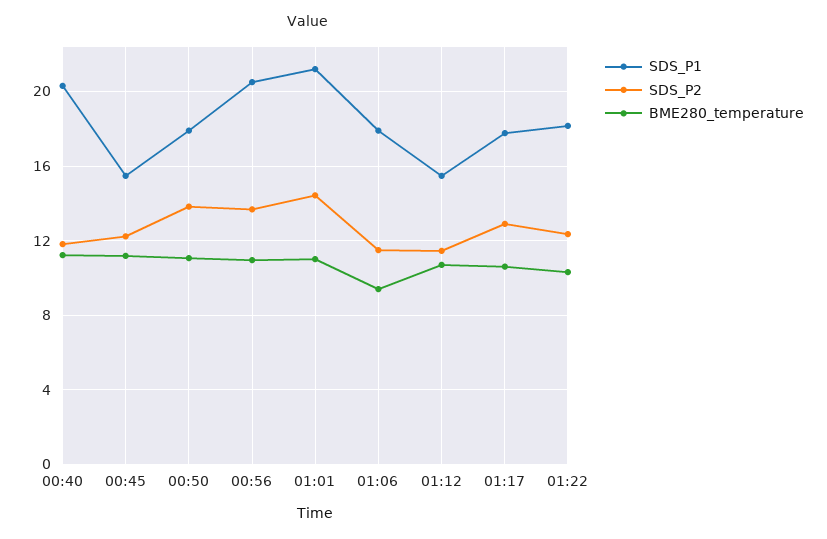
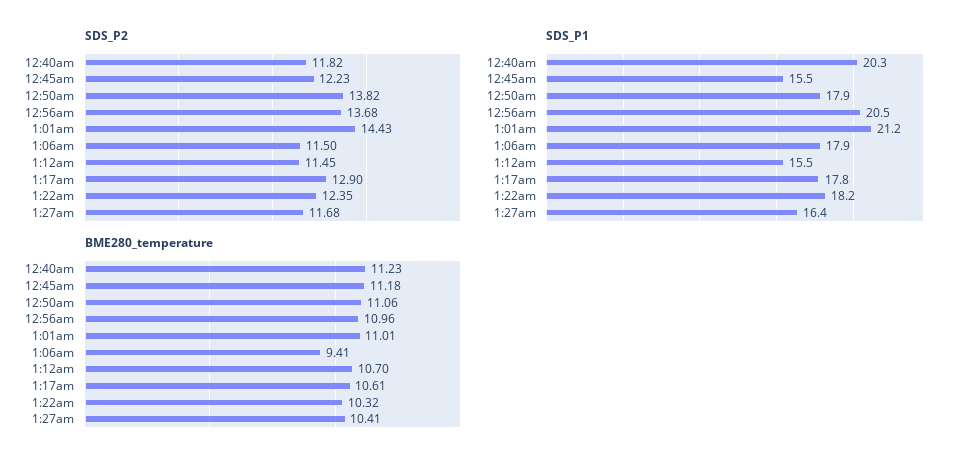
SDS_P2, 1:27am: none -> 11.68
SDS_P1, 1:27am: none -> 16.4
BME280_temperature, 1:27am: none -> 10.41

